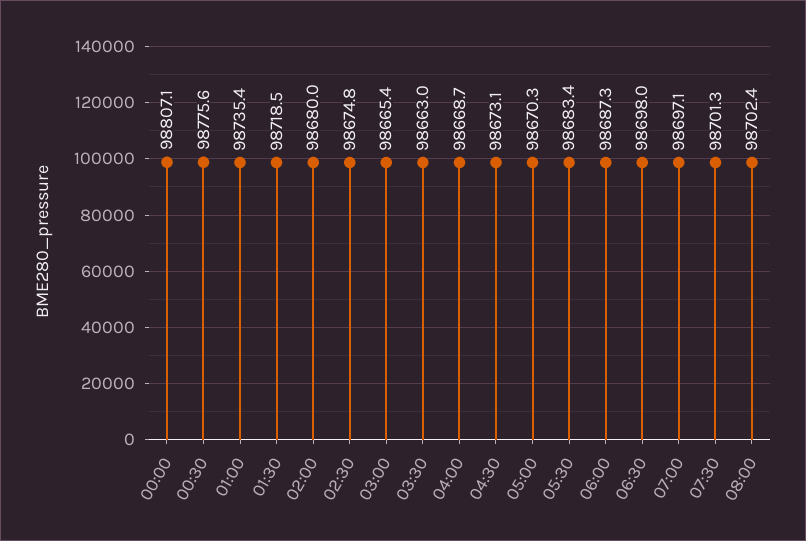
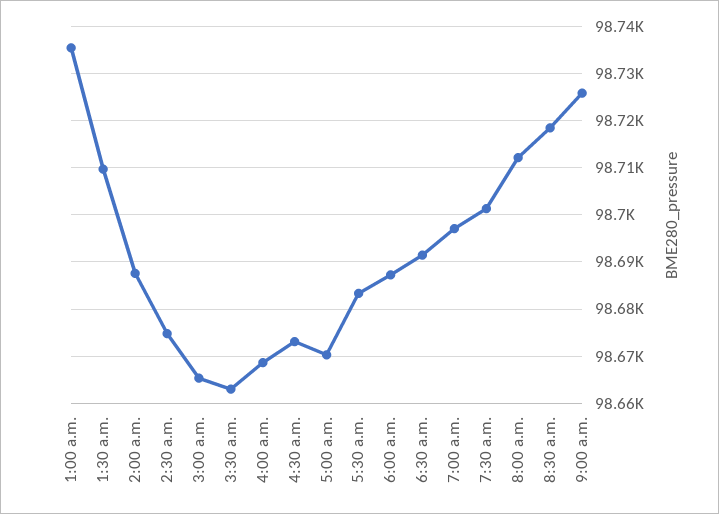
00:00: 98807.1 -> none
00:30: 98775.6 -> none
01:30: 98718.5 -> 98710
02:00: 98680 -> 98688
06:30: 98698 -> 98692
08:00: 98702.4 -> 98712
8:30 a.m.: none -> 98718
9:00 a.m.: none -> 98726

